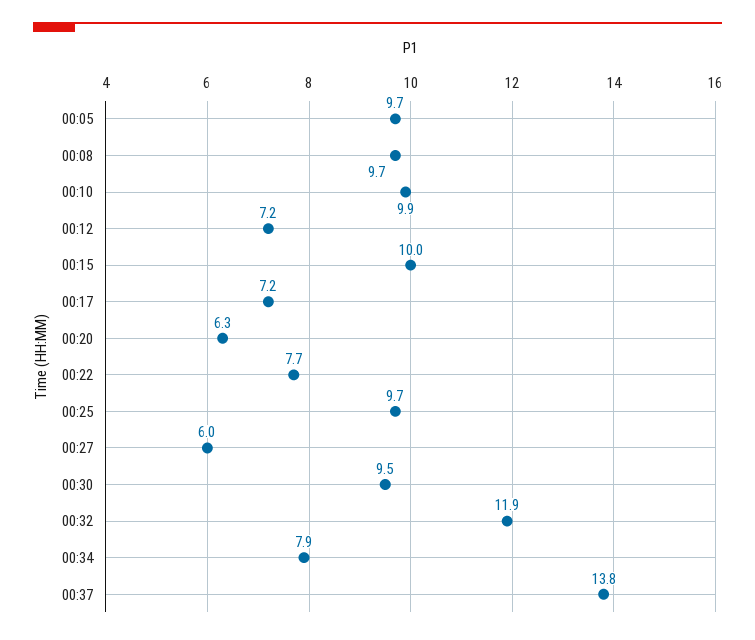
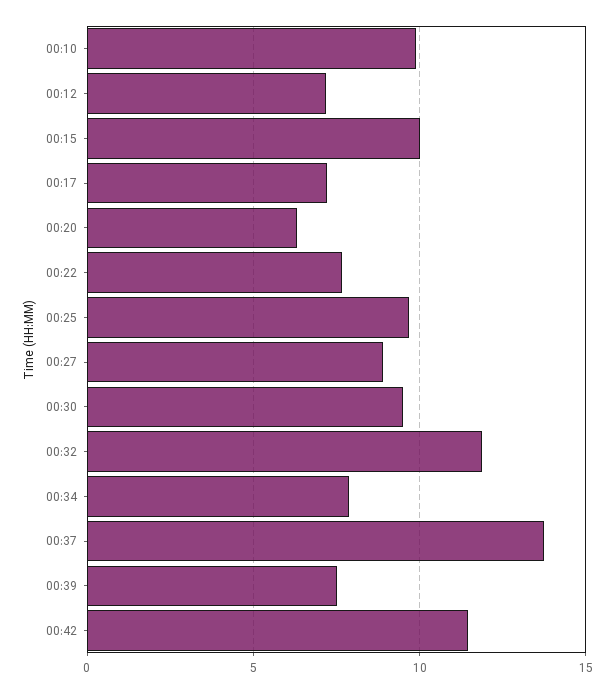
00:05: 9.7 -> none
00:08: 9.7 -> none
00:27: 6 -> 9
00:39: none -> 7.5
00:42: none -> 11.5

